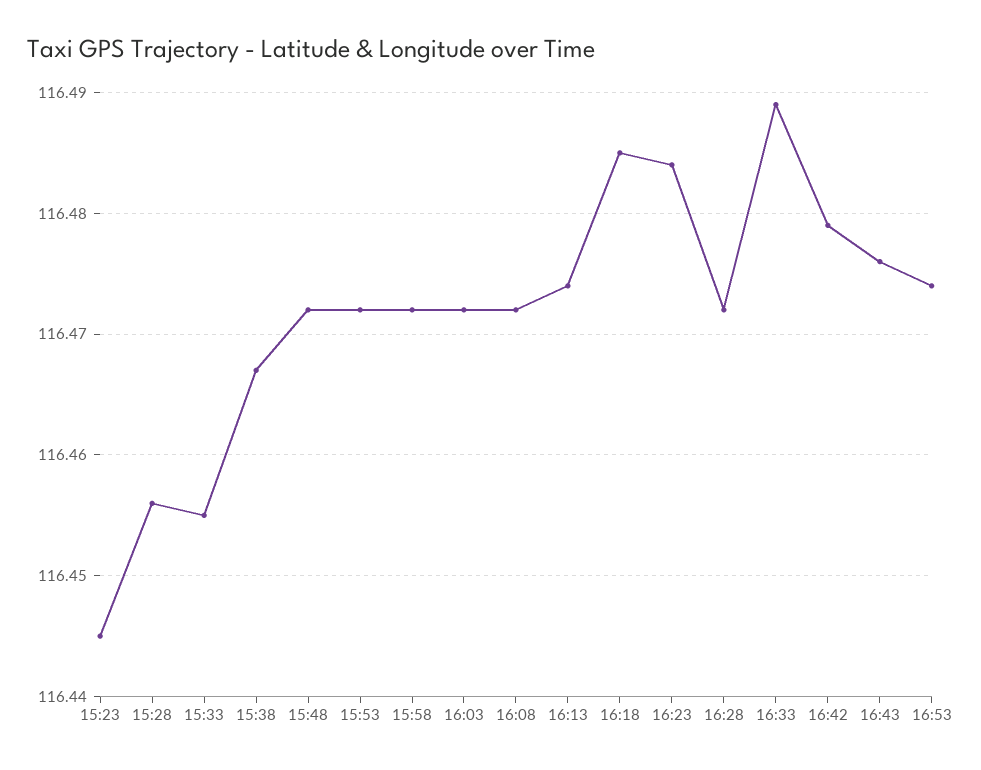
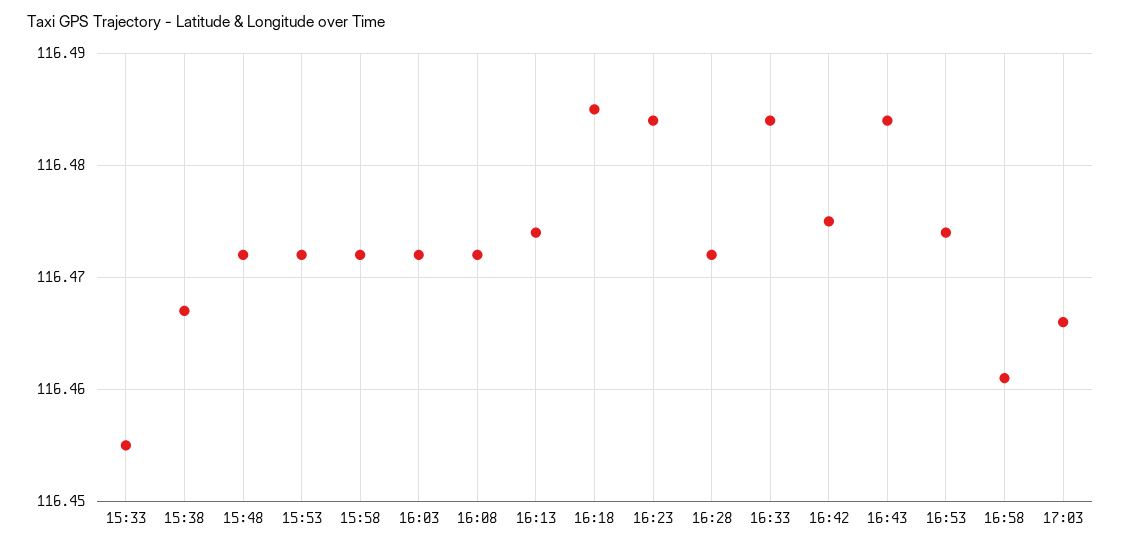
15:23: 116.445 -> none
15:28: 116.456 -> none
16:33: 116.489 -> 116.484
16:42: 116.479 -> 116.475
16:43: 116.476 -> 116.484
16:58: none -> 116.461
17:03: none -> 116.466

